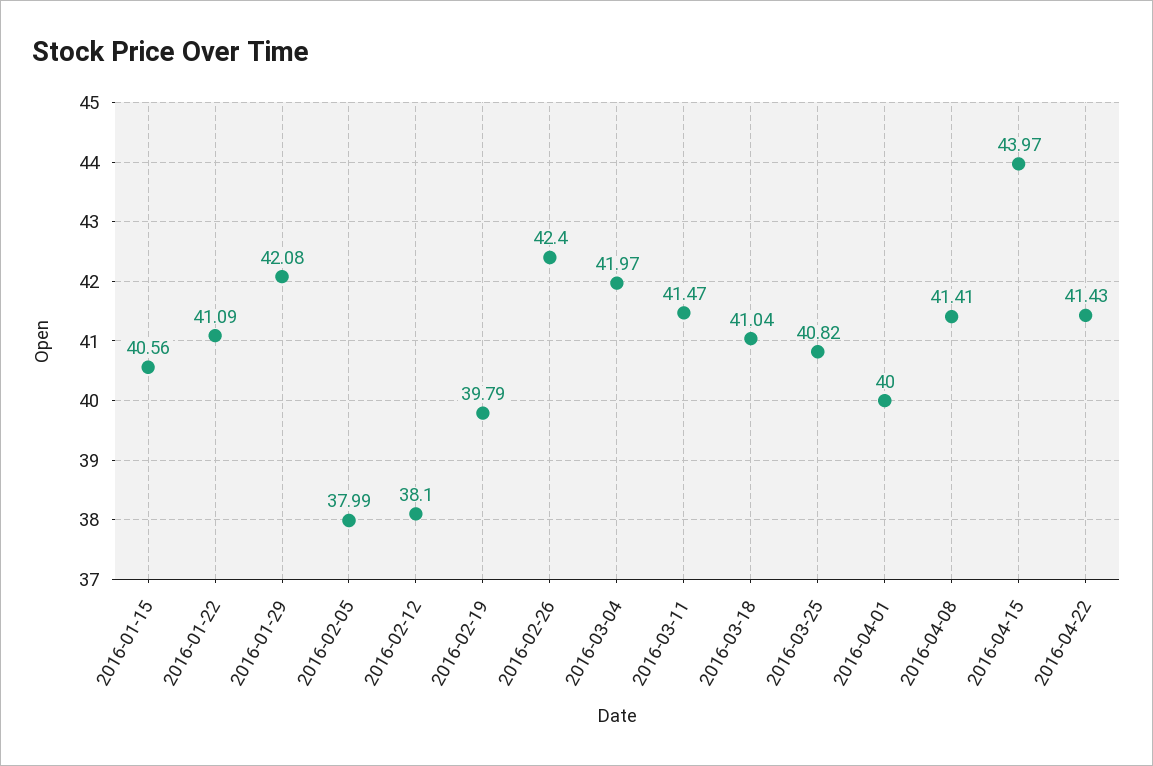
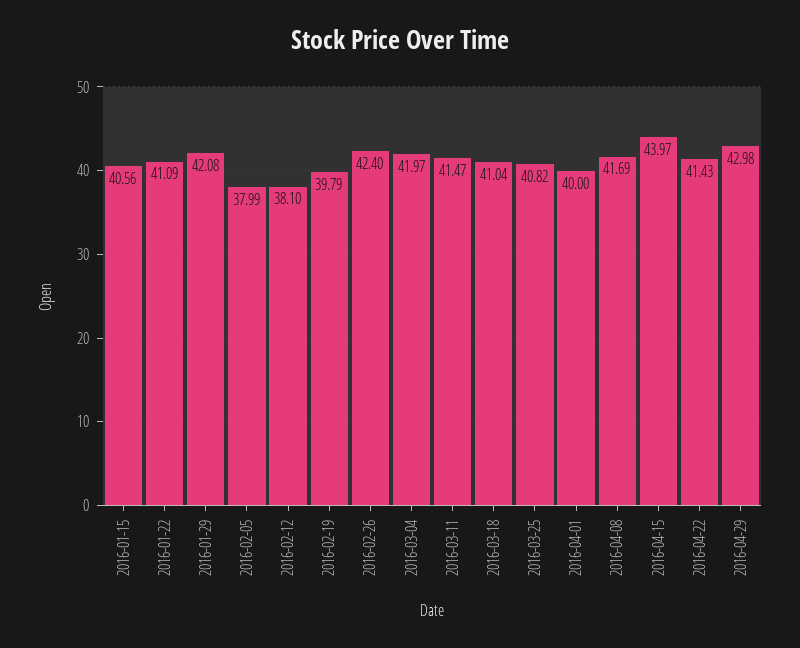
2016-04-08: 41.41 -> 41.69
2016-04-29: none -> 42.98

